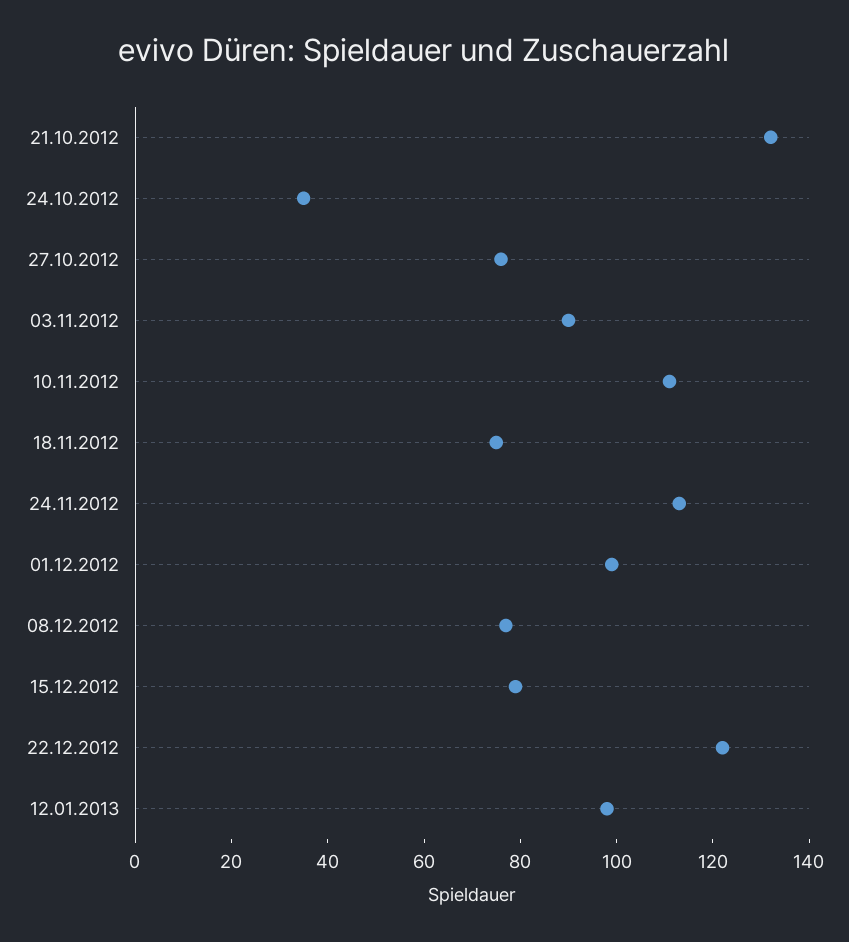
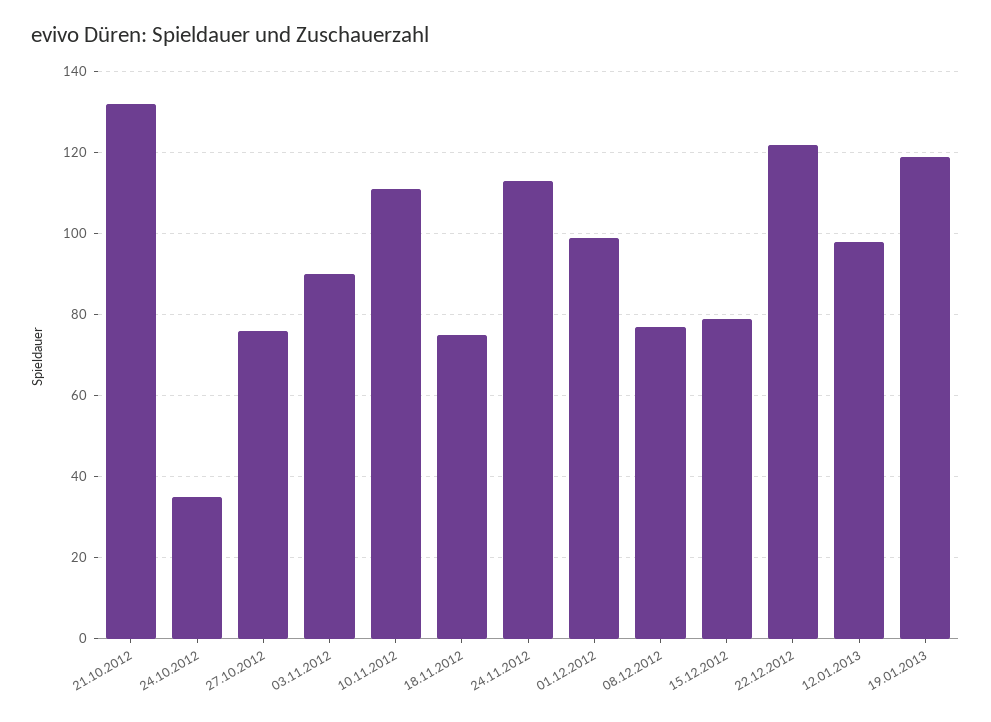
19.01.2013: none -> 120

